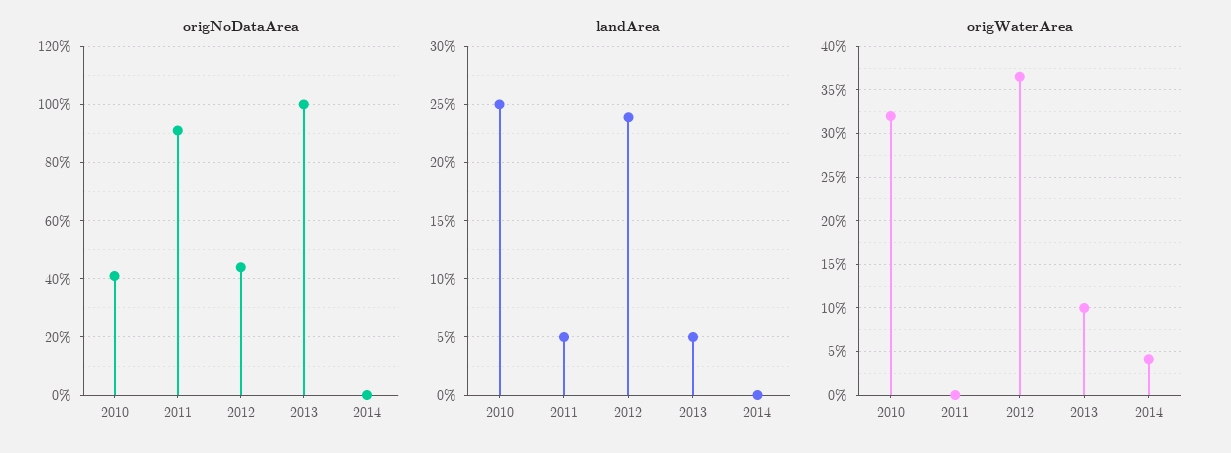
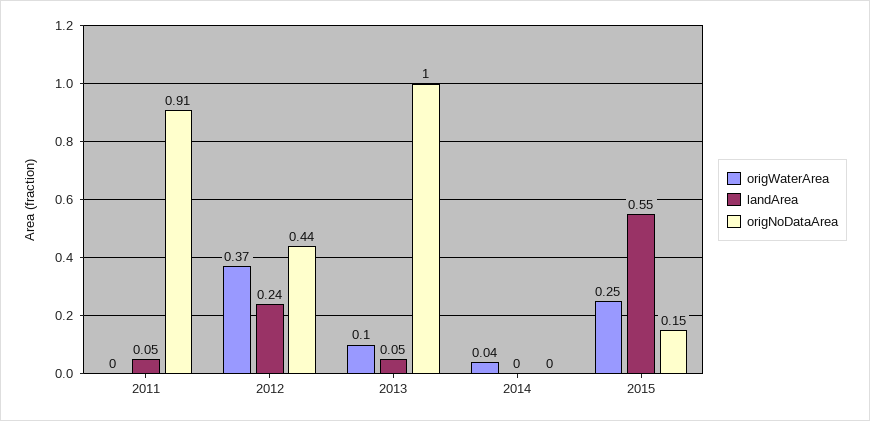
origNoDataArea, 2010: 0.4 -> none
landArea, 2010: 0.25 -> none
origWaterArea, 2010: 0.32 -> none
origWaterArea, 2015: none -> 0.25
landArea, 2015: none -> 0.55
origNoDataArea, 2015: none -> 0.15

